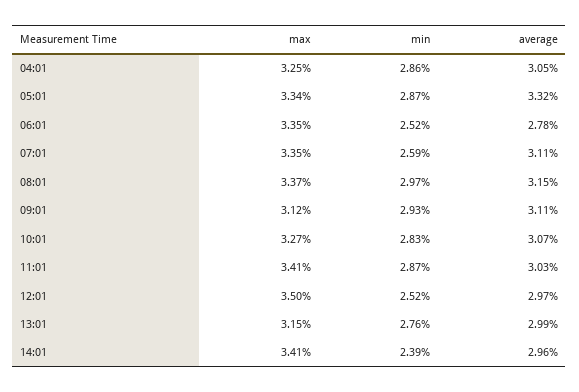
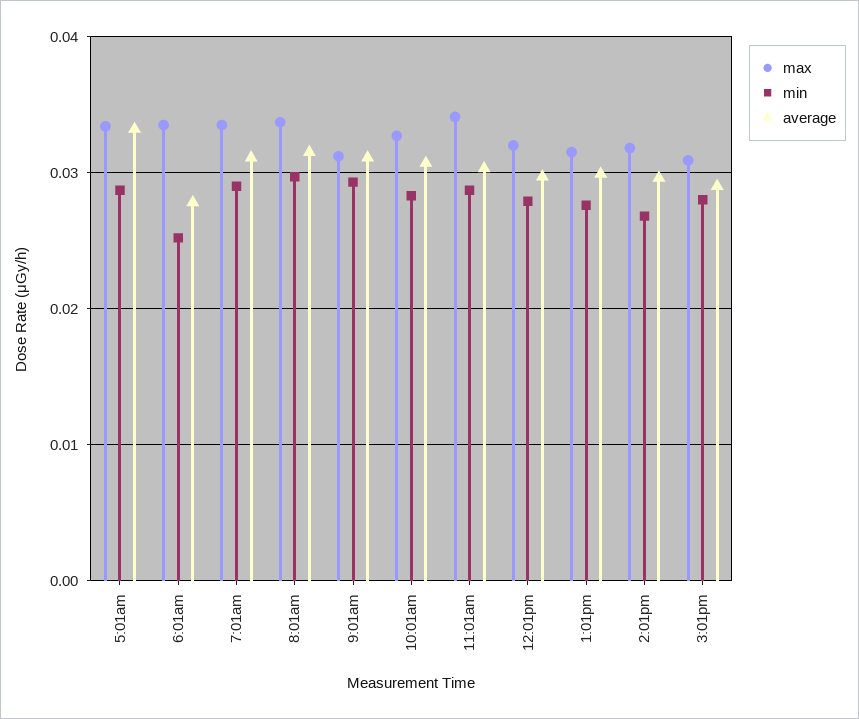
max, 04:01: 0.0325 -> none
min, 04:01: 0.0286 -> none
average, 04:01: 0.0305 -> none
min, 07:01: 0.0259 -> 0.029
max, 12:01: 0.035 -> 0.032
min, 12:01: 0.0252 -> 0.028
max, 14:01: 0.0341 -> 0.032
min, 14:01: 0.0239 -> 0.027
max, 3:01pm: none -> 0.031
min, 3:01pm: none -> 0.028
average, 3:01pm: none -> 0.029

